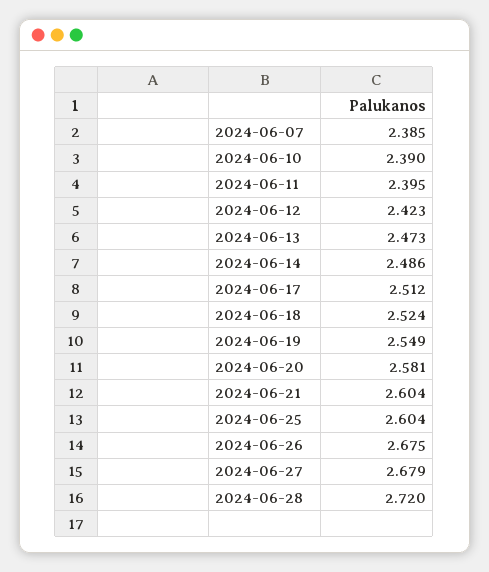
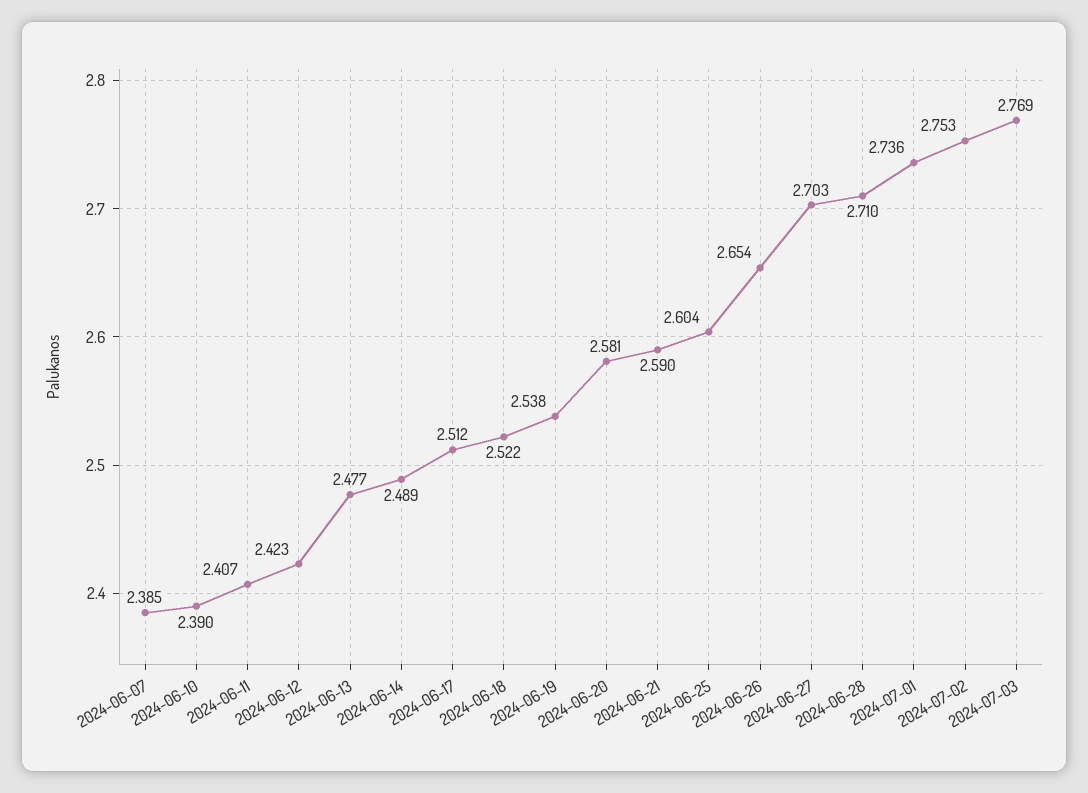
2024-06-11: 2.395 -> 2.407
2024-06-13: 2.473 -> 2.477
2024-06-14: 2.486 -> 2.489
2024-06-18: 2.524 -> 2.522
2024-06-19: 2.549 -> 2.538
2024-06-21: 2.604 -> 2.59
2024-06-26: 2.675 -> 2.654
2024-06-27: 2.679 -> 2.703
2024-06-28: 2.72 -> 2.71
2024-07-01: none -> 2.736
2024-07-02: none -> 2.753
2024-07-03: none -> 2.769

